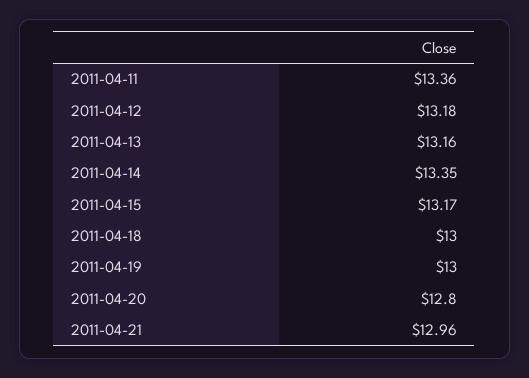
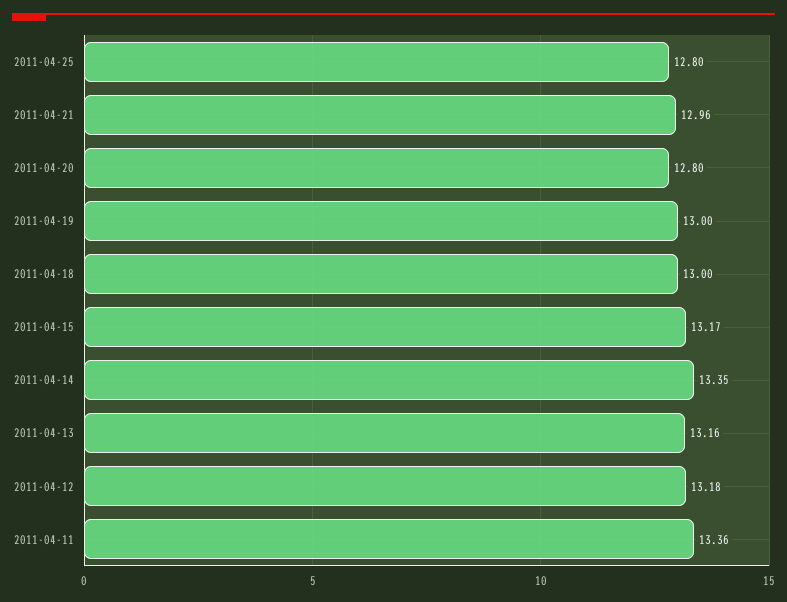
2011-04-25: none -> 12.8

